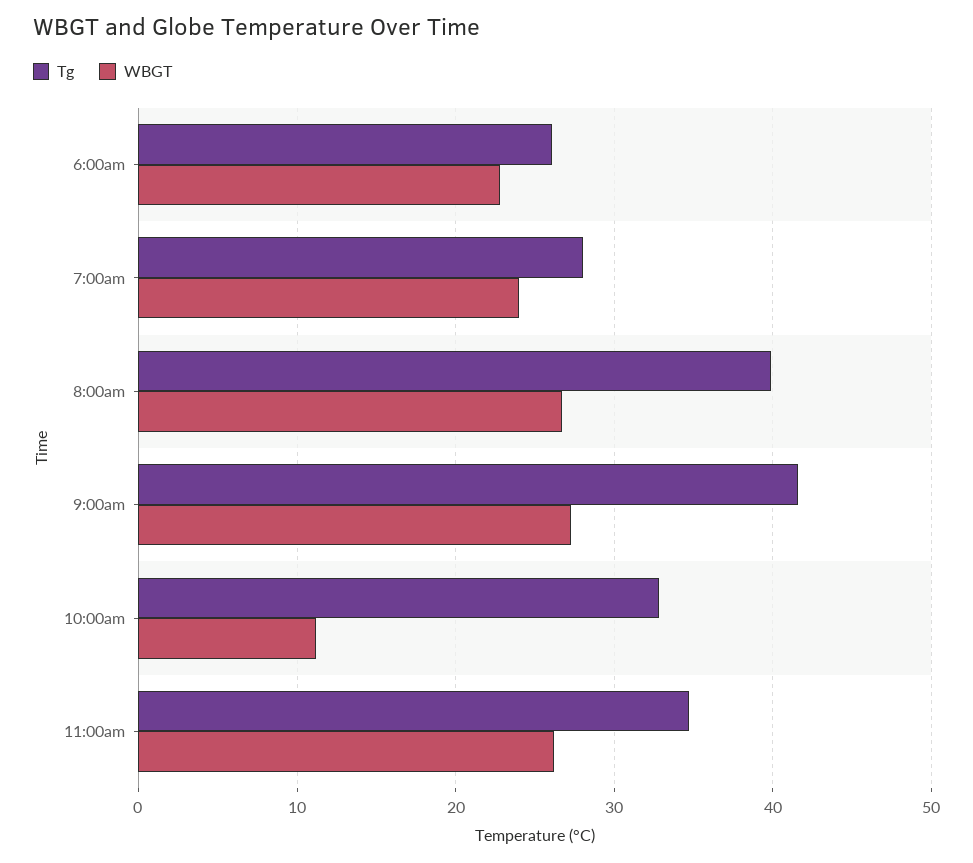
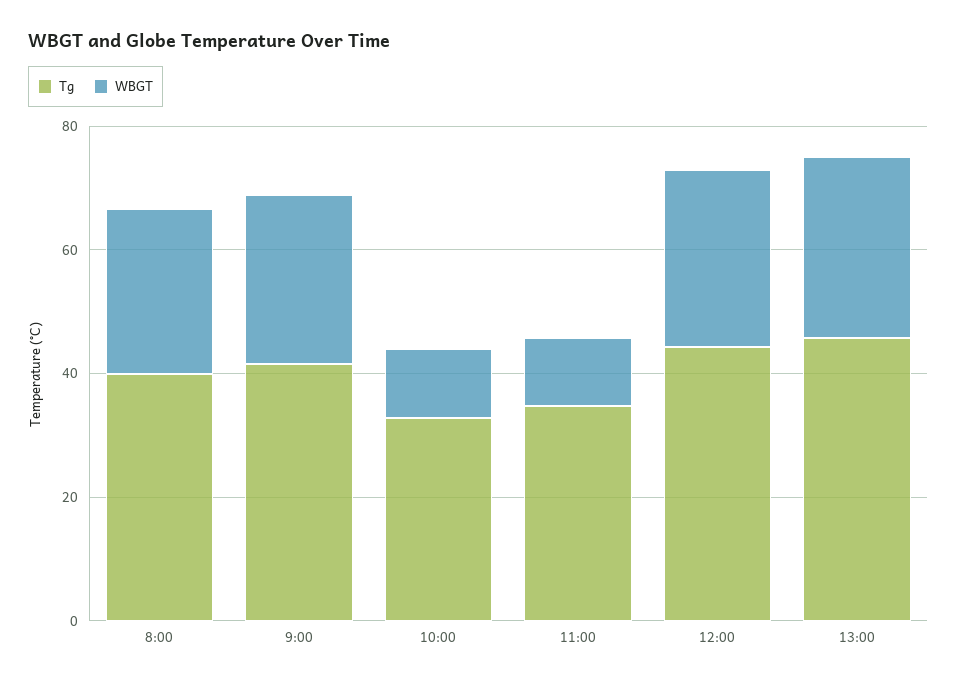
Tg, 6:00am: 26 -> none
WBGT, 6:00am: 23 -> none
Tg, 7:00am: 28 -> none
WBGT, 7:00am: 24 -> none
WBGT, 11:00am: 26 -> 10
Tg, 12:00: none -> 45
WBGT, 12:00: none -> 30
Tg, 13:00: none -> 45
WBGT, 13:00: none -> 30

